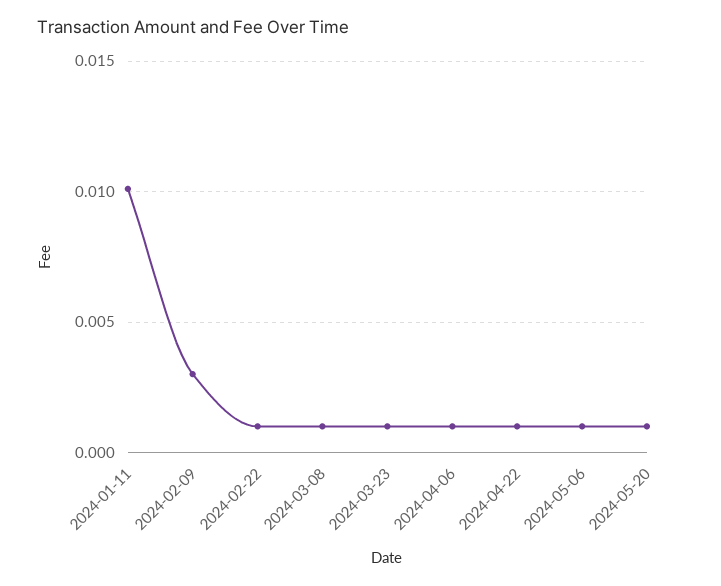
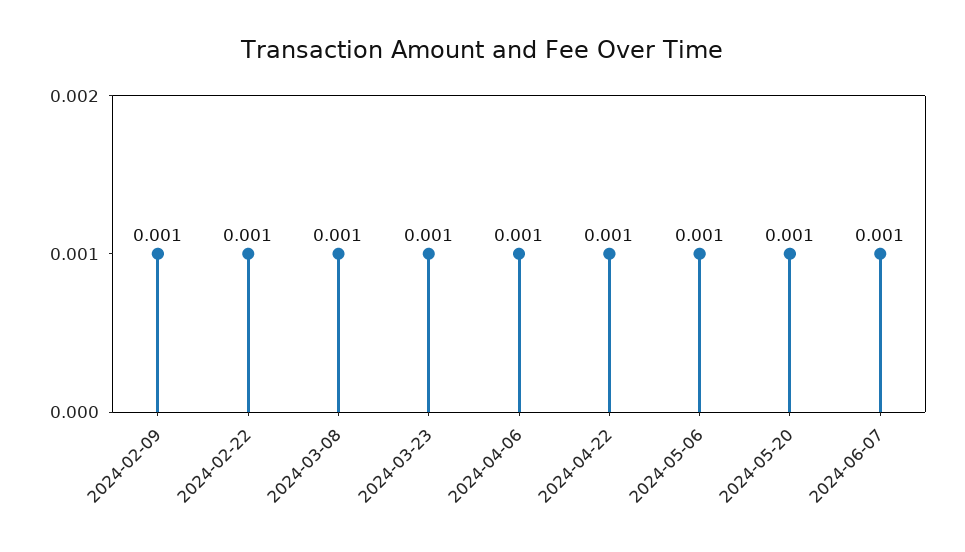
2024-01-11: 0.01 -> none
2024-02-09: 0.003 -> 0.001
2024-06-07: none -> 0.001

